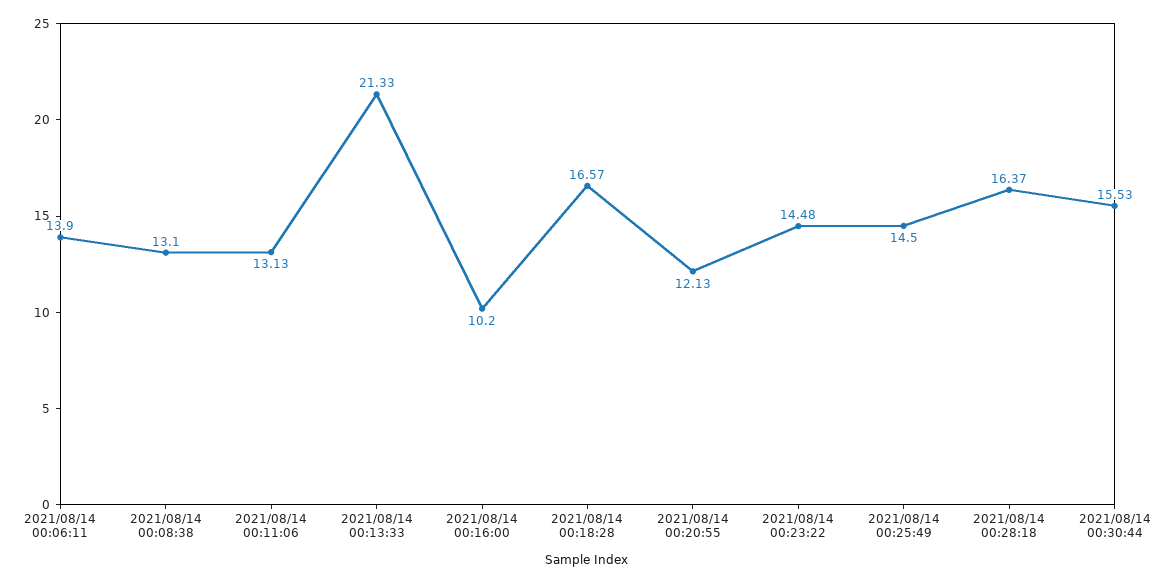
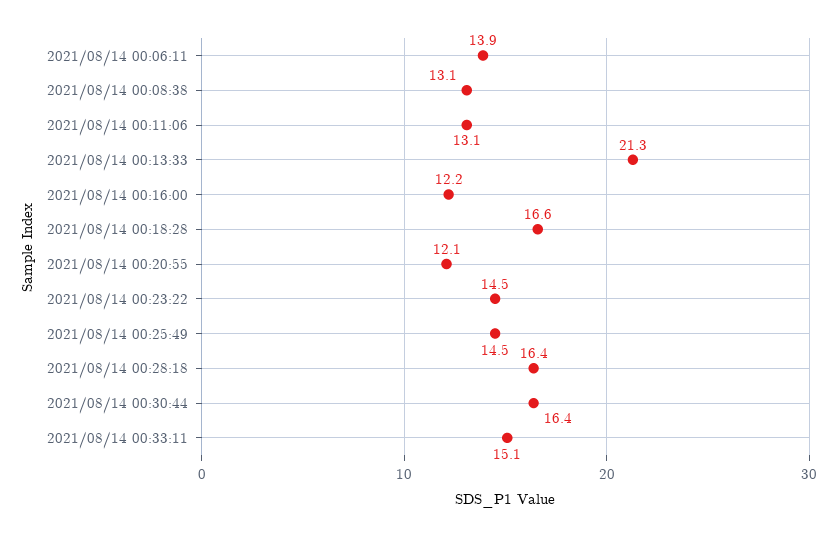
2021/08/14 00:16:00: 10.2 -> 12.2
2021/08/14 00:30:44: 15.53 -> 16.4
2021/08/14 00:33:11: none -> 15.1

